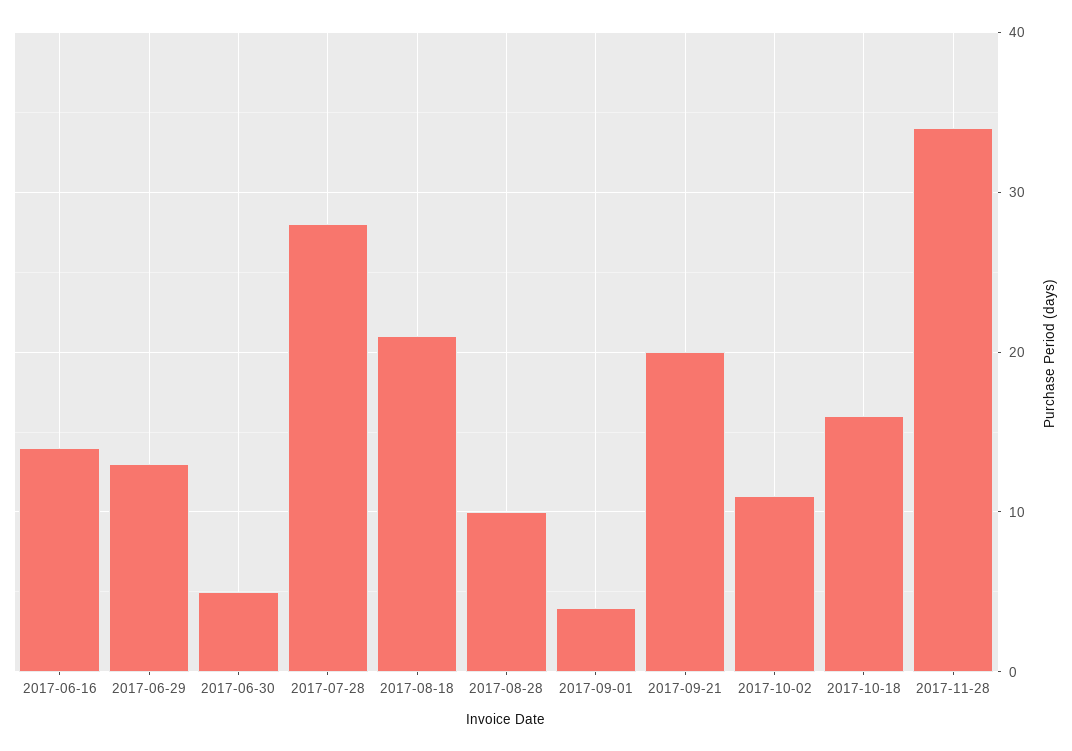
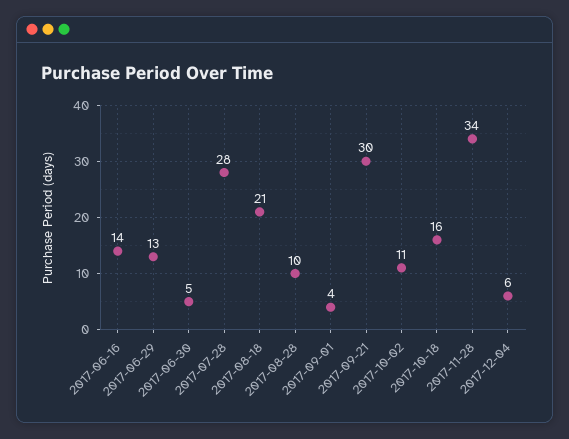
2017-09-21: 20 -> 30
2017-12-04: none -> 6

